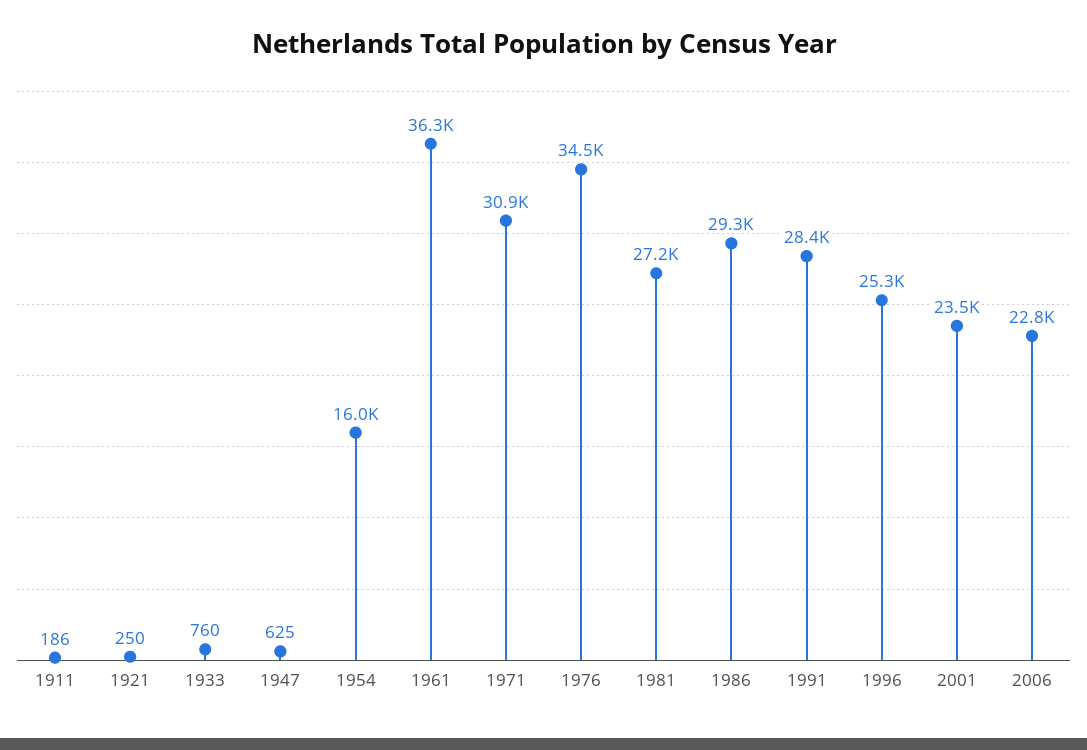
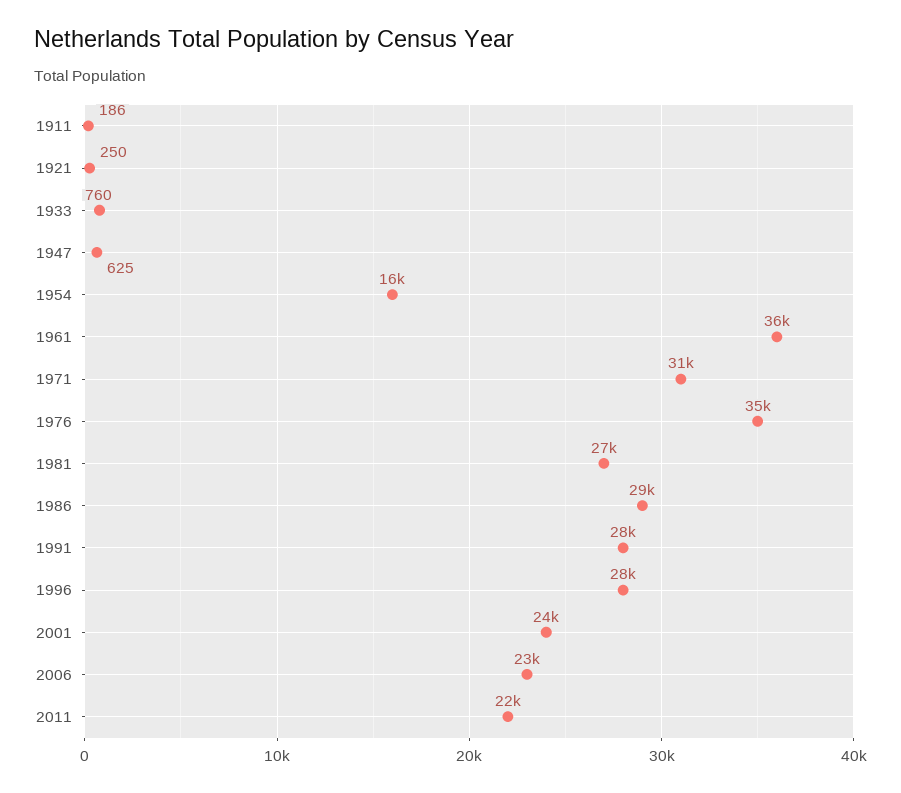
1996: 25300 -> 28000
2011: none -> 22000

